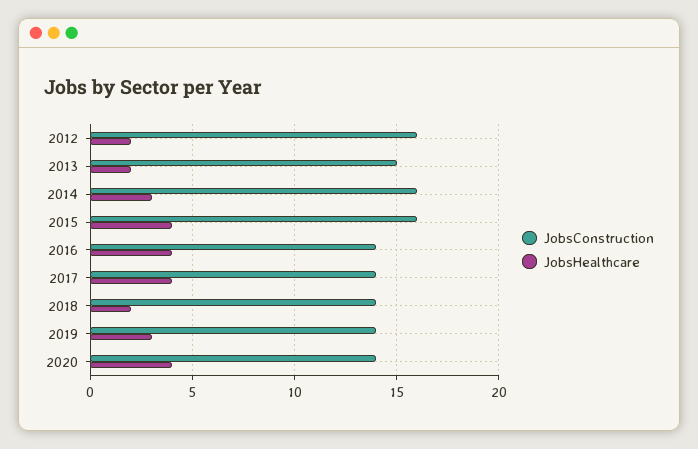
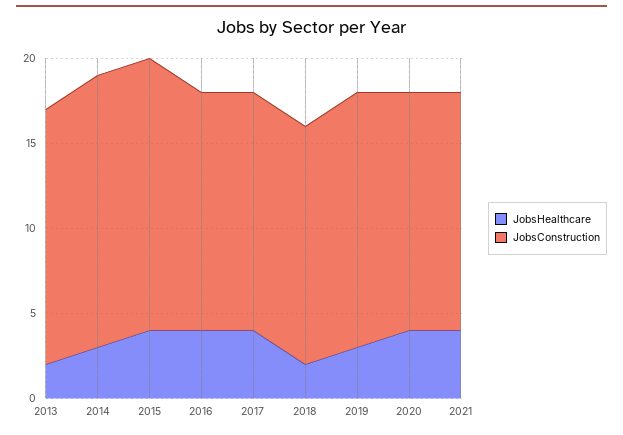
JobsConstruction, 2012: 16 -> none
JobsHealthcare, 2012: 2 -> none
JobsConstruction, 2019: 14 -> 15
JobsHealthcare, 2021: none -> 4
JobsConstruction, 2021: none -> 14

